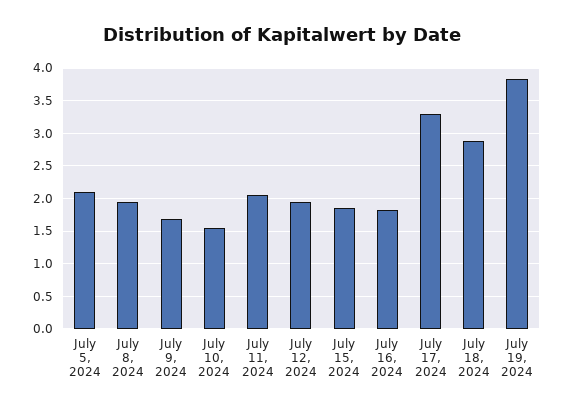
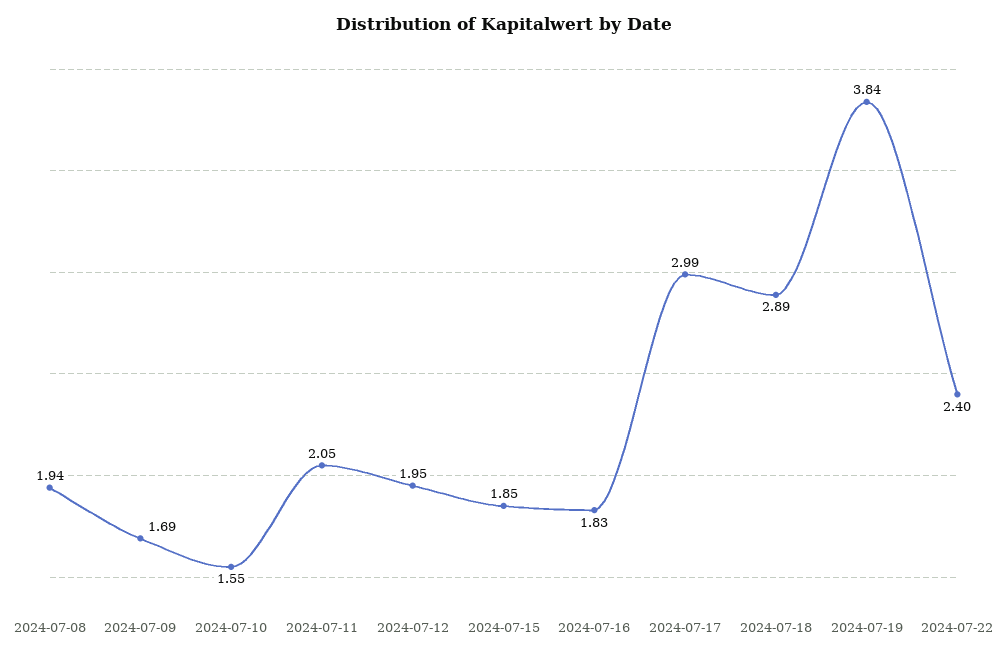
July 5, 2024: 2.1 -> none
July 17, 2024: 3.3 -> 2.99
2024-07-22: none -> 2.4

